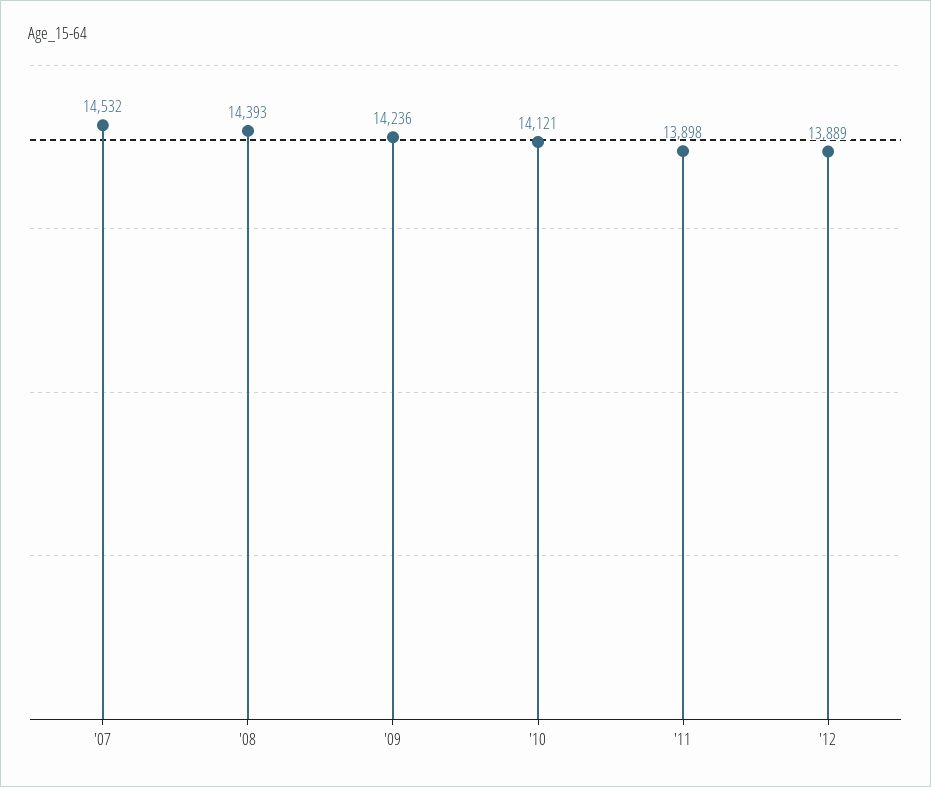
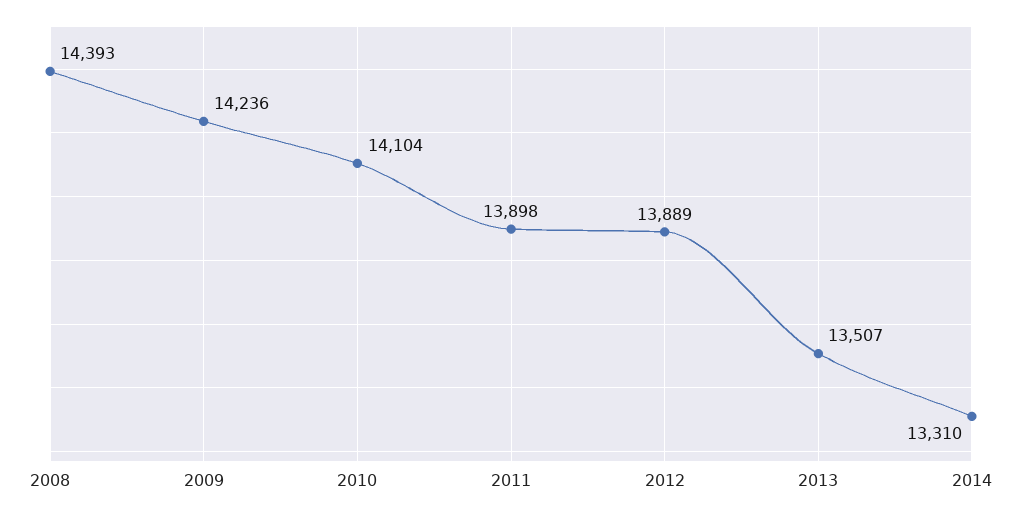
'07: 14532 -> none
'10: 14121 -> 14104
2013: none -> 13507
2014: none -> 13310

